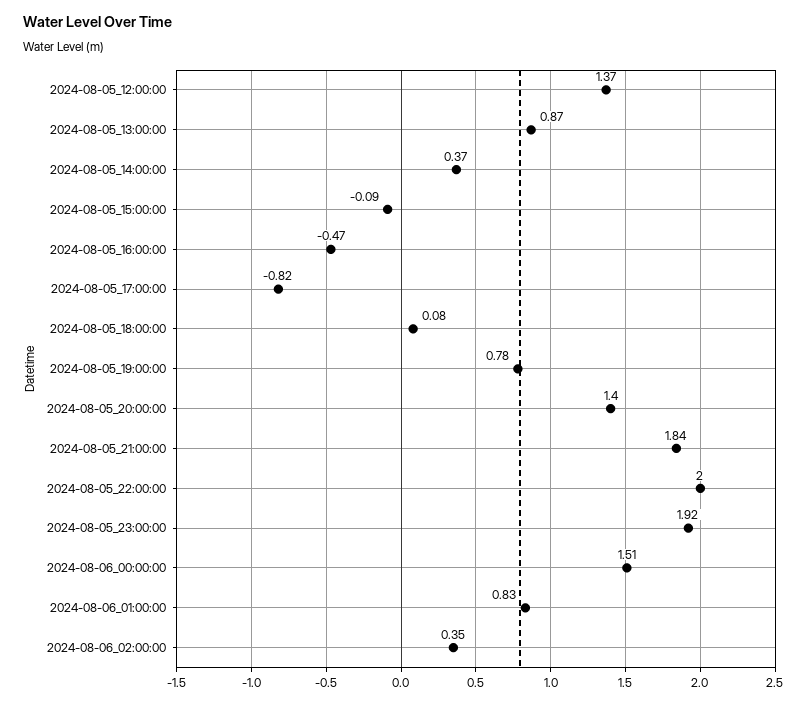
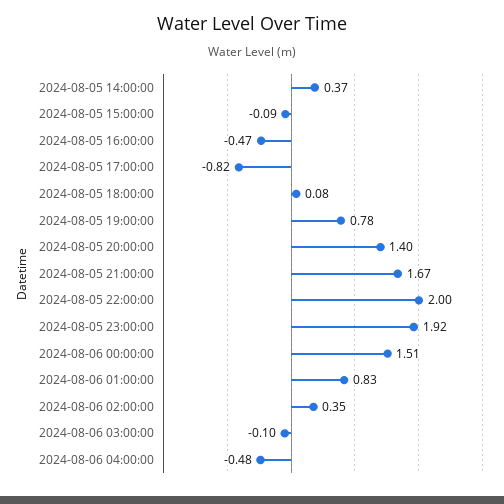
2024-08-05_12:00:00: 1.37 -> none
2024-08-05_13:00:00: 0.87 -> none
2024-08-05_21:00:00: 1.84 -> 1.67
2024-08-06 03:00:00: none -> -0.1
2024-08-06 04:00:00: none -> -0.48

